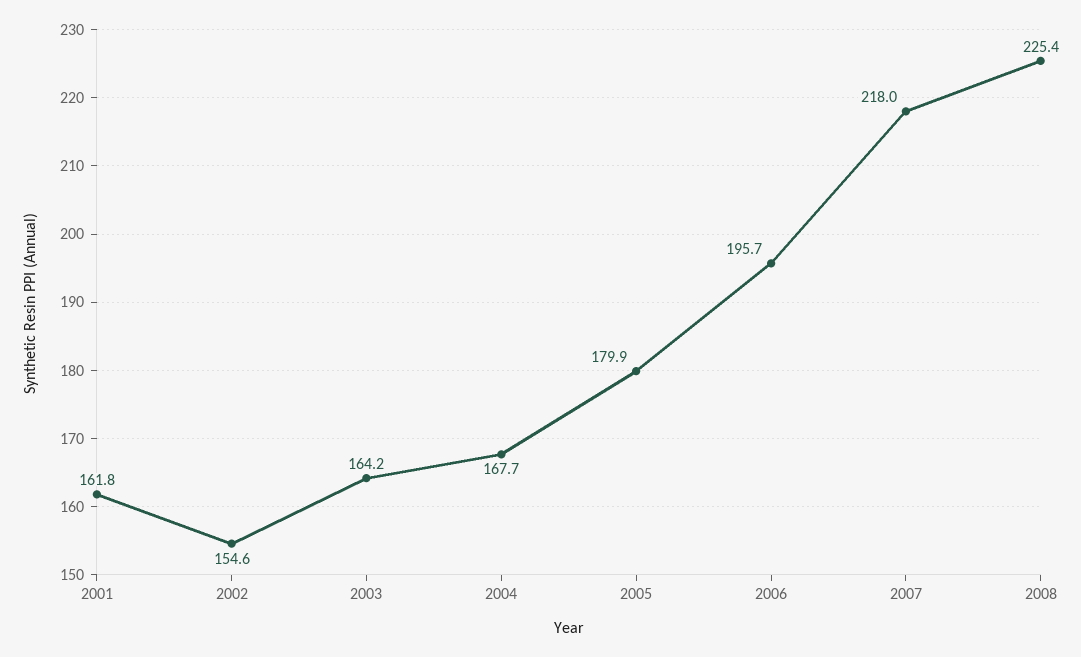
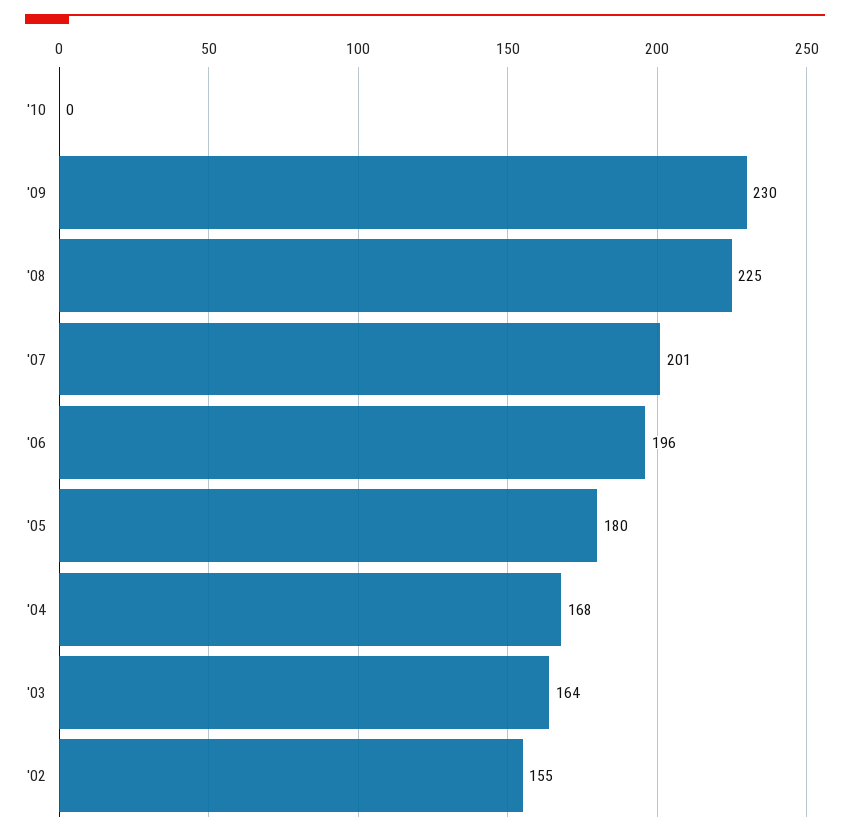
2001: 161.8 -> none
2007: 218 -> 201
'10: none -> 0
'09: none -> 230

